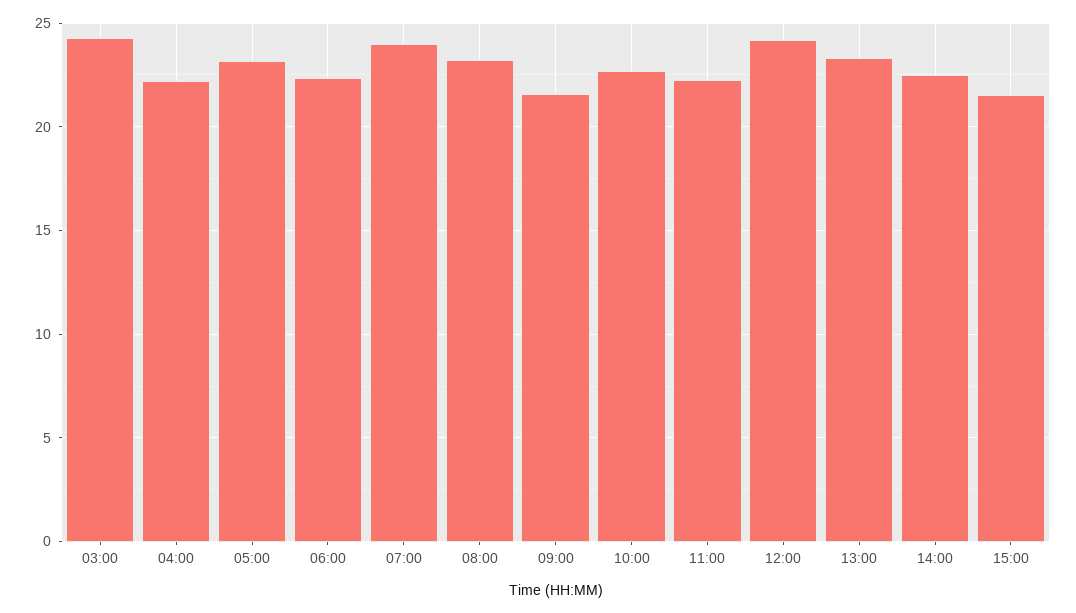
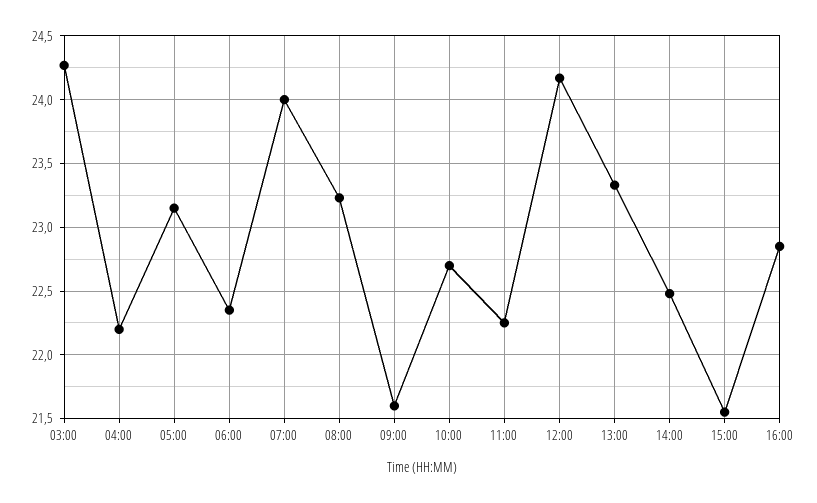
16:00: none -> 22.85

